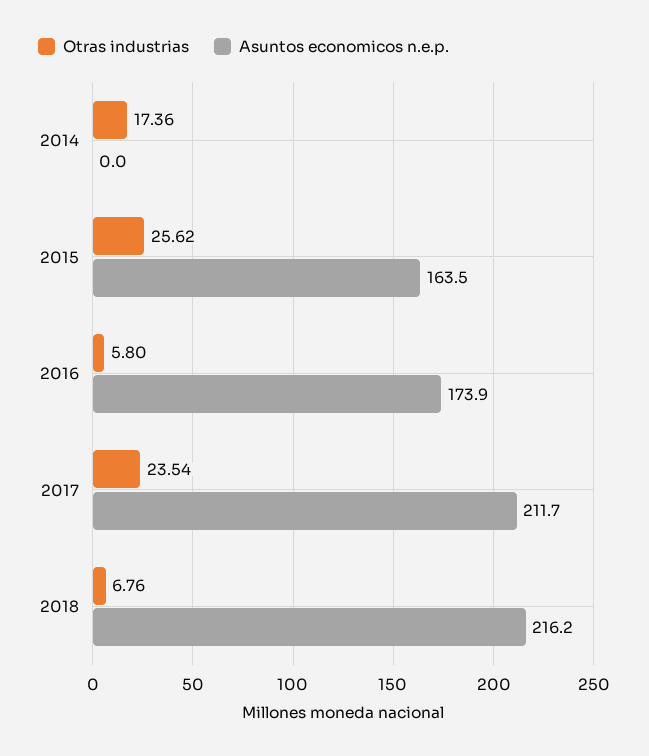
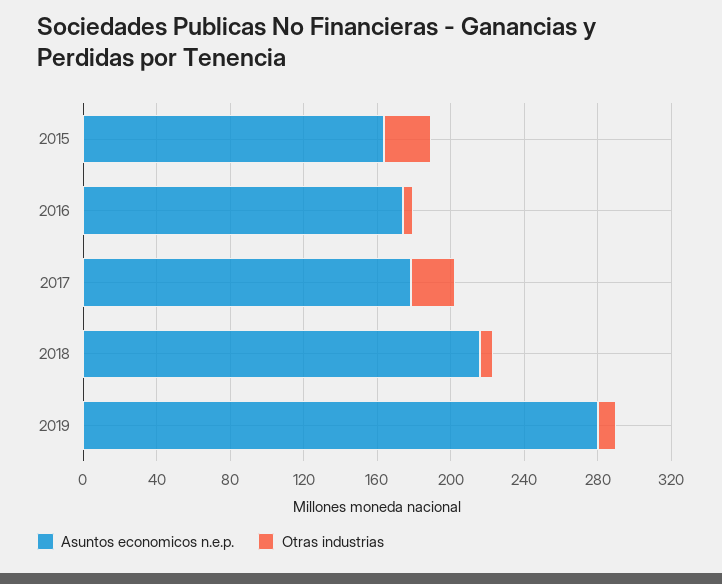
Otras industrias, 2014: 17.36 -> none
Asuntos economicos n.e.p., 2014: 0 -> none
Asuntos economicos n.e.p., 2017: 211.7 -> 180
Asuntos economicos n.e.p., 2019: none -> 280
Otras industrias, 2019: none -> 10

